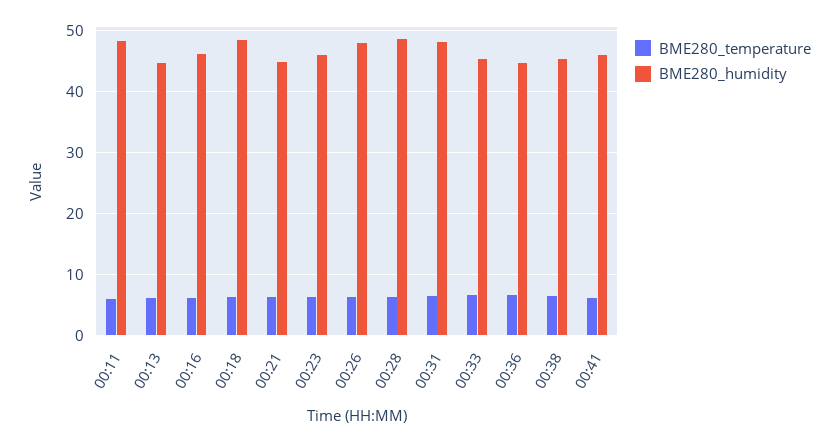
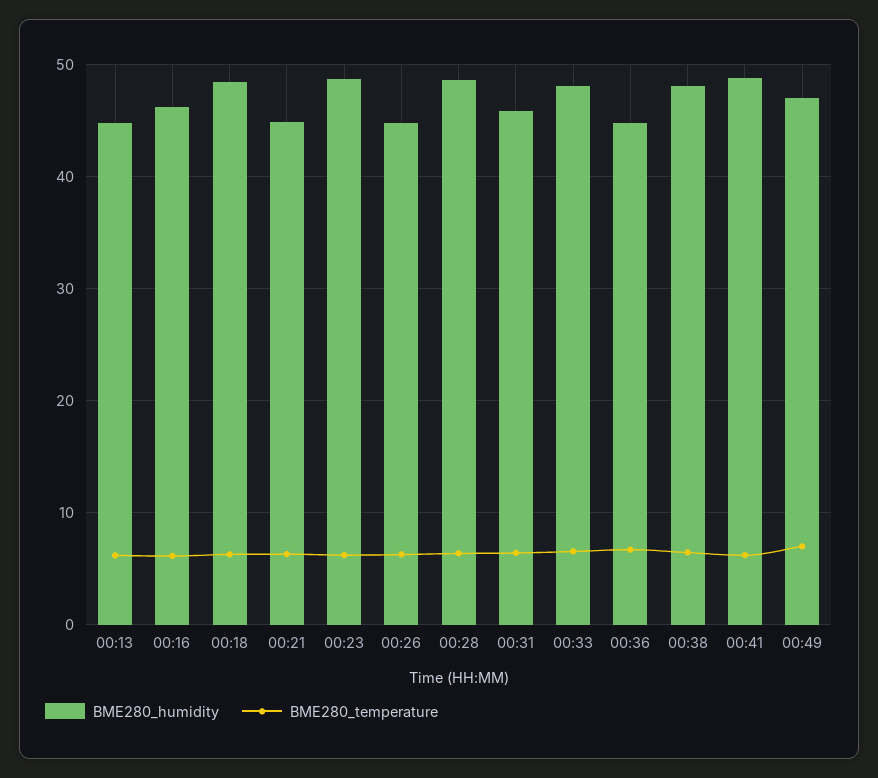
BME280_temperature, 00:11: 6 -> none
BME280_humidity, 00:11: 48 -> none
BME280_humidity, 00:23: 46 -> 49
BME280_humidity, 00:26: 48 -> 45
BME280_humidity, 00:31: 48 -> 46
BME280_humidity, 00:33: 45 -> 48
BME280_humidity, 00:38: 45 -> 48
BME280_humidity, 00:41: 46 -> 49
BME280_humidity, 00:49: none -> 47
BME280_temperature, 00:49: none -> 7

